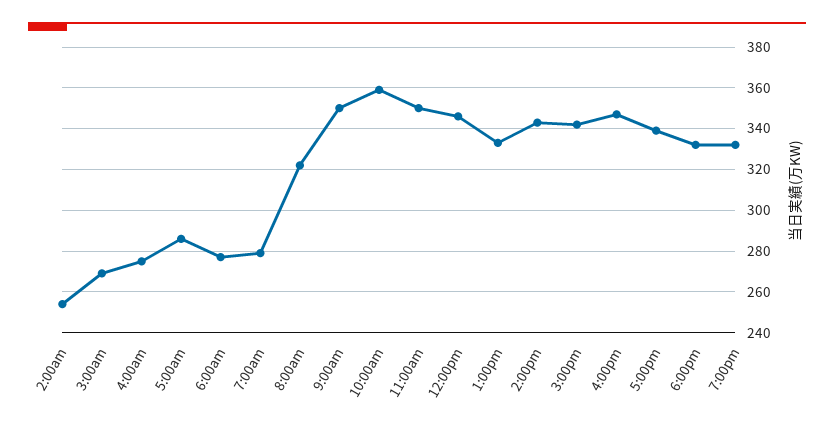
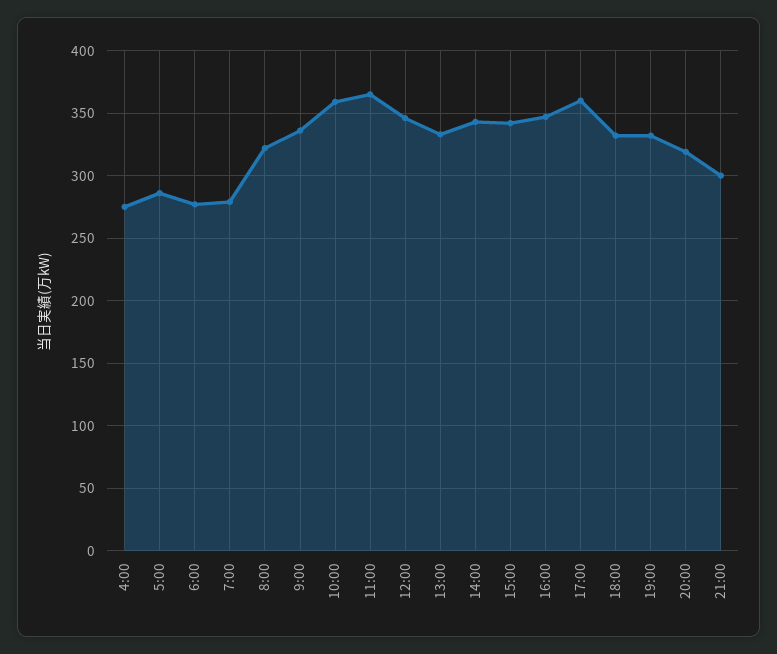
2:00am: 255 -> none
3:00am: 270 -> none
9:00am: 350 -> 335
11:00am: 350 -> 365
5:00pm: 340 -> 360
20:00: none -> 320
21:00: none -> 300

